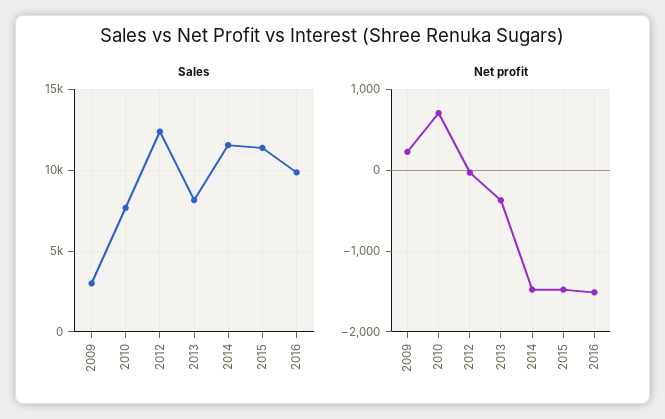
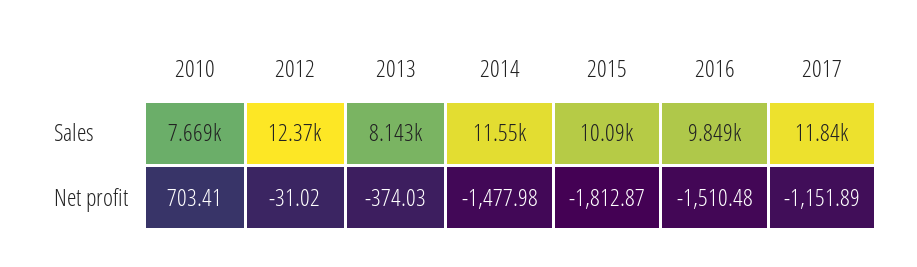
Sales, 2009: 3000 -> none
Sales, 2015: 11500 -> 10090
Net profit, 2009: 200 -> none
Net profit, 2015: -1500 -> -1812.87
Sales, 2017: none -> 11840
Net profit, 2017: none -> -1151.89

